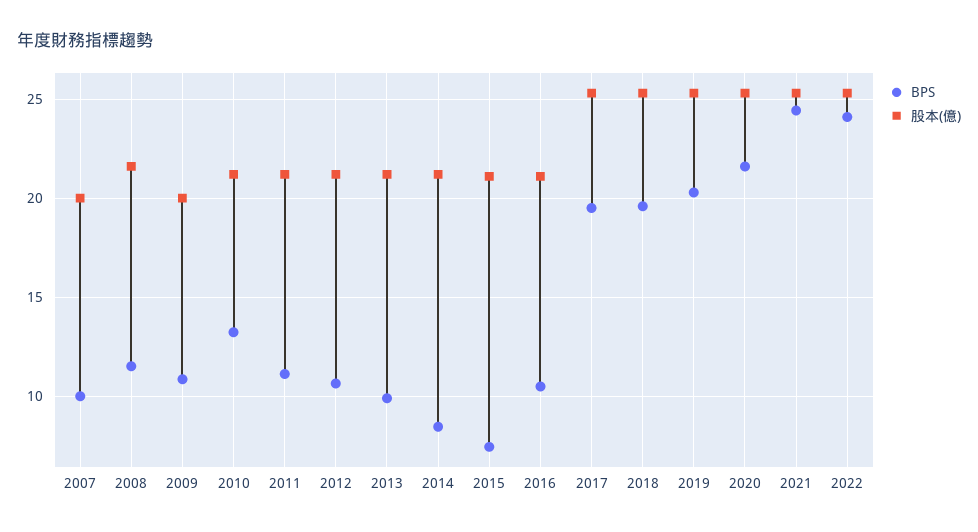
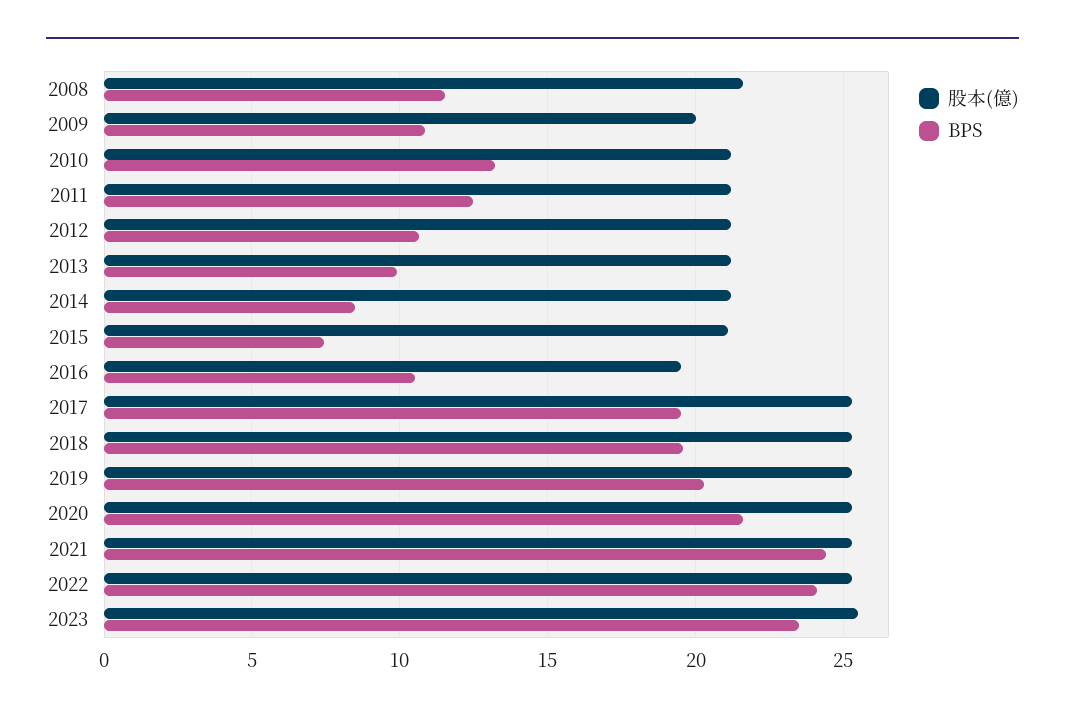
BPS, 2007: 10 -> none
股本(億), 2007: 20 -> none
BPS, 2011: 11 -> 12.5
股本(億), 2016: 21 -> 19.5
股本(億), 2023: none -> 25.5
BPS, 2023: none -> 23.5

